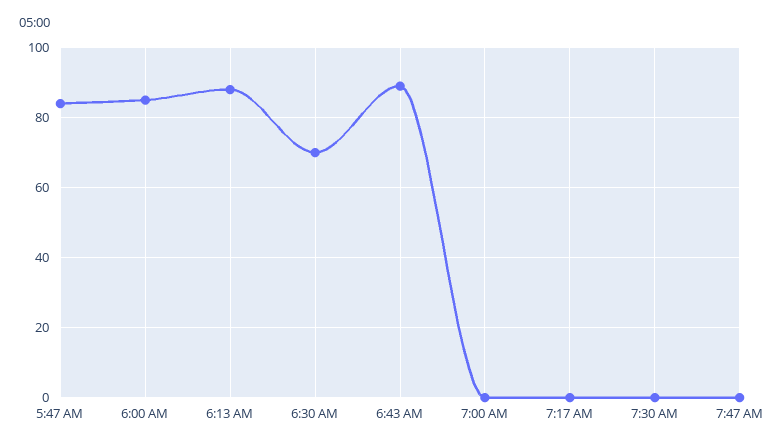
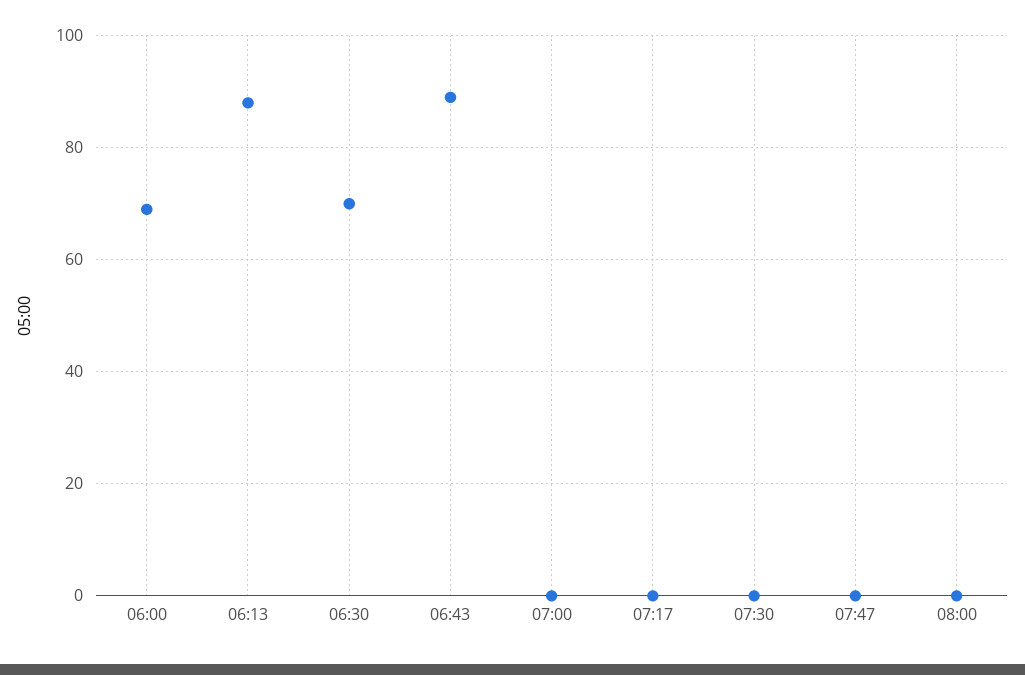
5:47 AM: 85 -> none
6:00 AM: 85 -> 70
08:00: none -> 0

